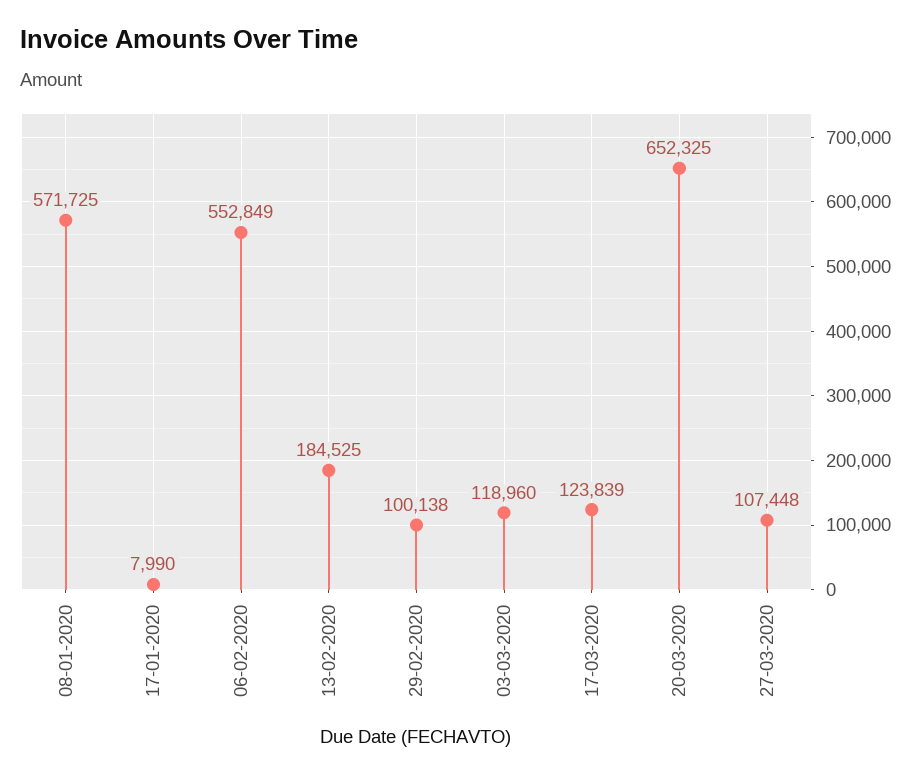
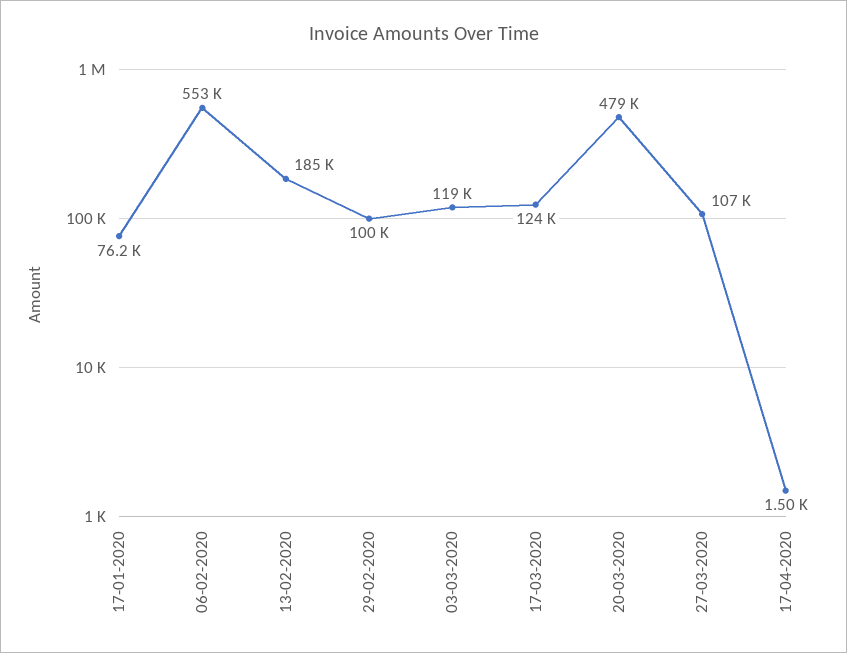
08-01-2020: 571725 -> none
17-01-2020: 7990 -> 76200
20-03-2020: 652325 -> 479000
17-04-2020: none -> 1500

